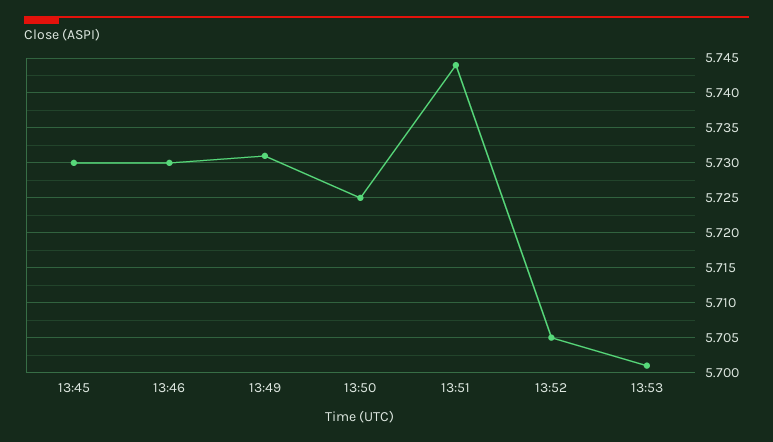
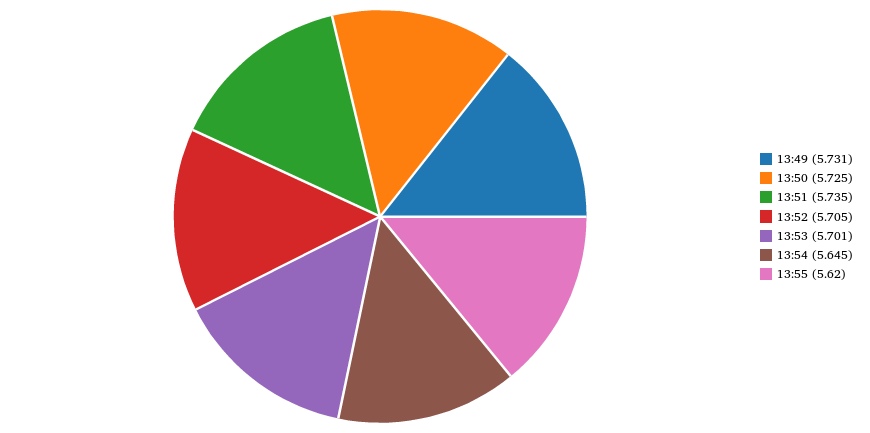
13:45: 5.73 -> none
13:46: 5.73 -> none
13:51: 5.744 -> 5.735
13:54: none -> 5.645
13:55: none -> 5.62

